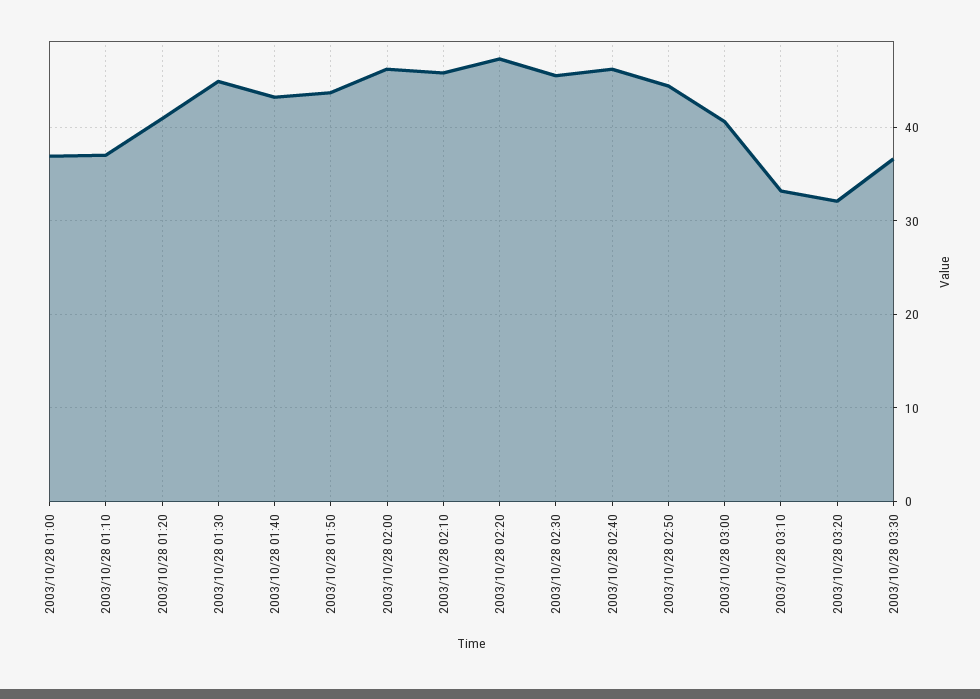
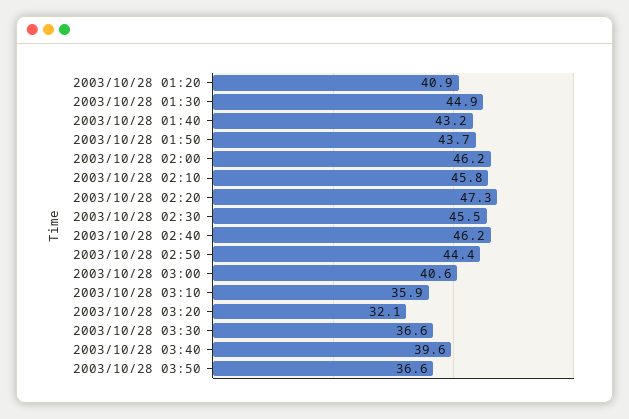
2003/10/28 01:00: 37 -> none
2003/10/28 01:10: 37 -> none
2003/10/28 03:10: 33 -> 35.9
2003/10/28 03:40: none -> 39.6
2003/10/28 03:50: none -> 36.6

